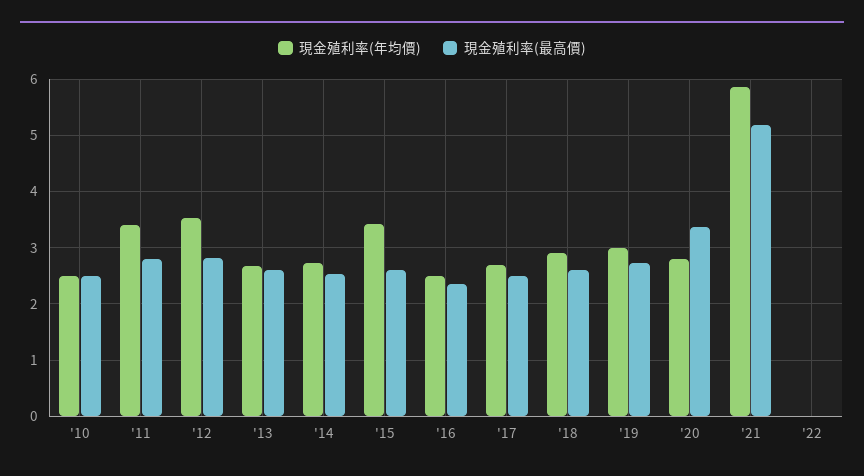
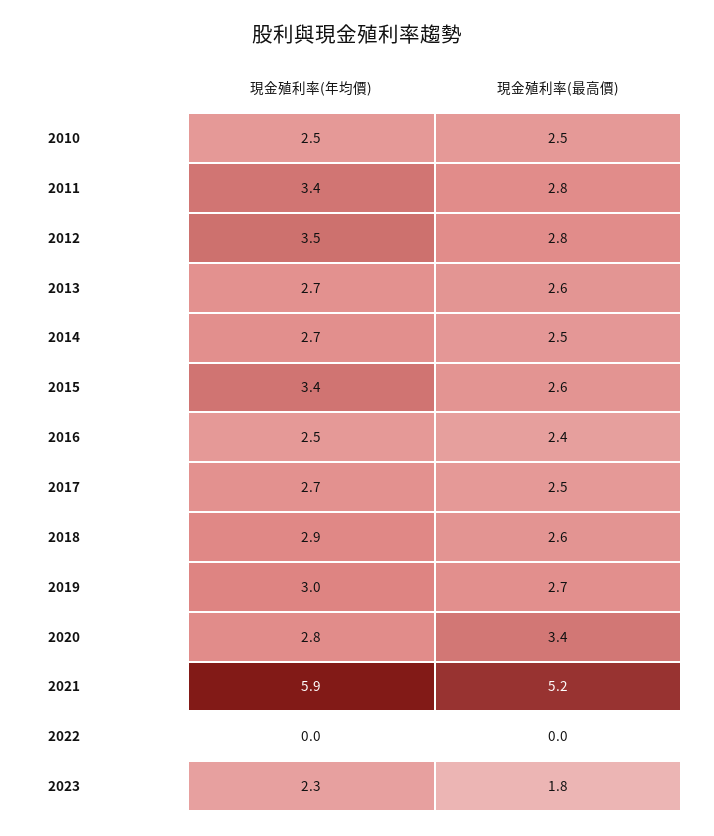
現金殖利率(年均價), 2023: none -> 2.3
現金殖利率(最高價), 2023: none -> 1.8

